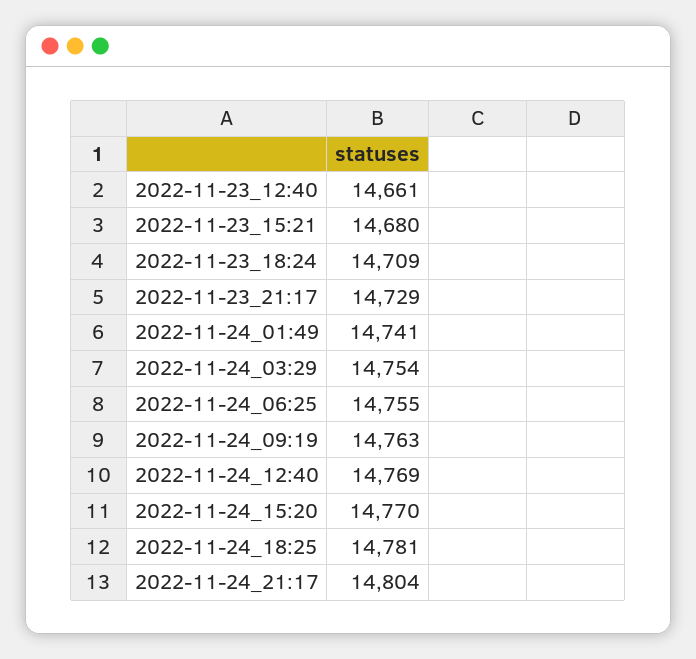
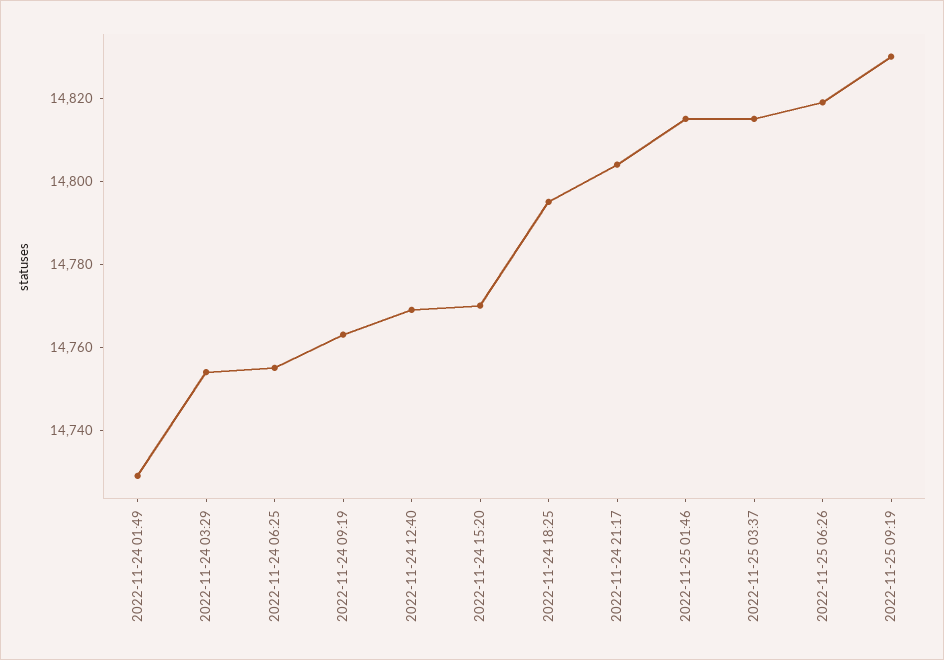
2022-11-23_12:40: 14661 -> none
2022-11-23_15:21: 14680 -> none
2022-11-23_18:24: 14709 -> none
2022-11-23_21:17: 14729 -> none
2022-11-24_01:49: 14741 -> 14730
2022-11-24_18:25: 14781 -> 14795
2022-11-25 01:46: none -> 14815
2022-11-25 03:37: none -> 14815
2022-11-25 06:26: none -> 14820
2022-11-25 09:19: none -> 14830

